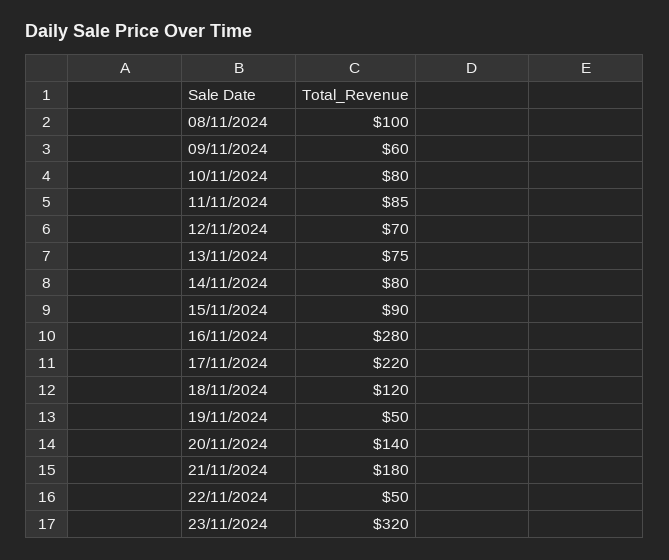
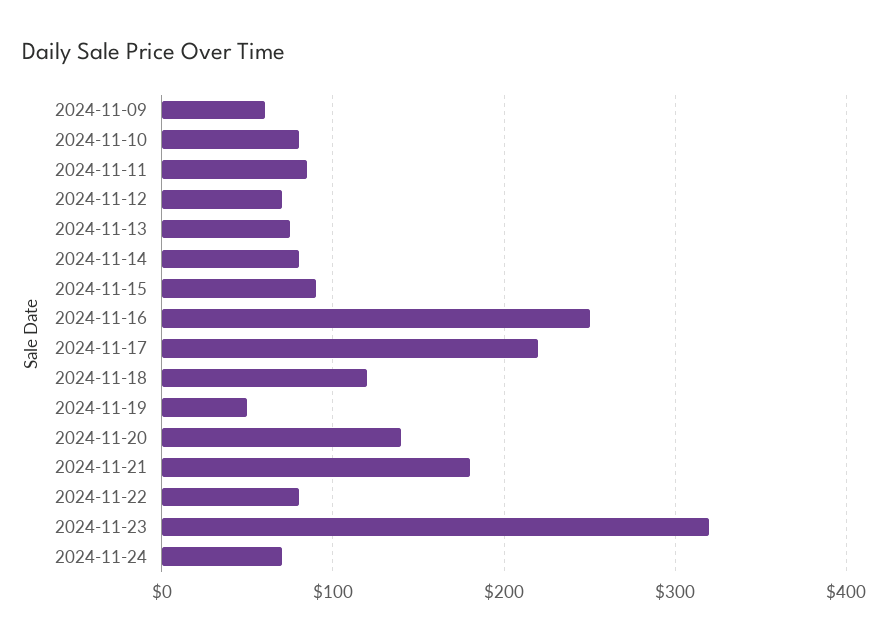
08/11/2024: 100 -> none
16/11/2024: 280 -> 250
22/11/2024: 50 -> 80
2024-11-24: none -> 70

